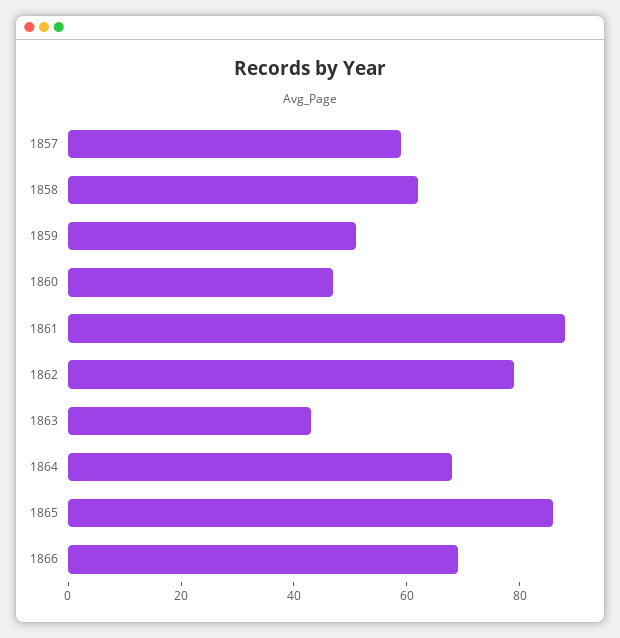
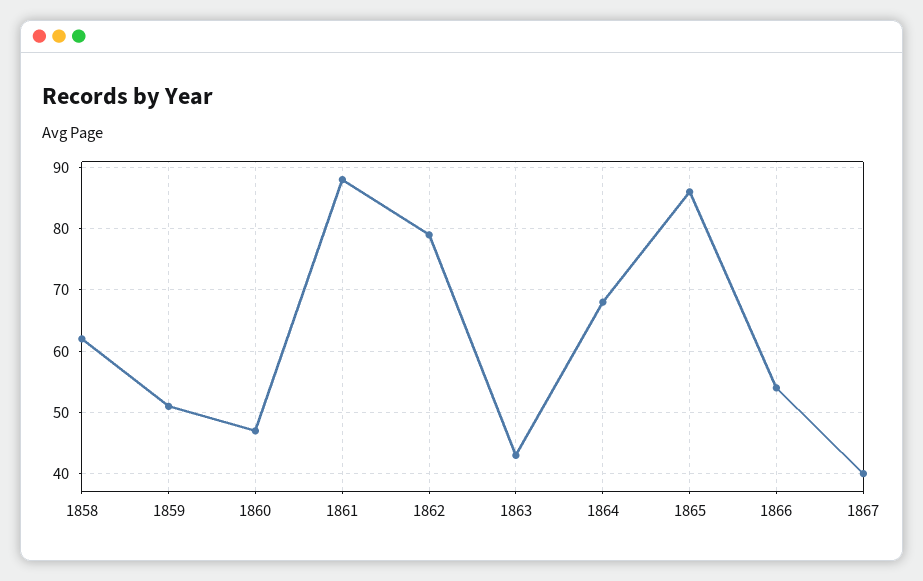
1857: 60 -> none
1866: 70 -> 54
1867: none -> 40

